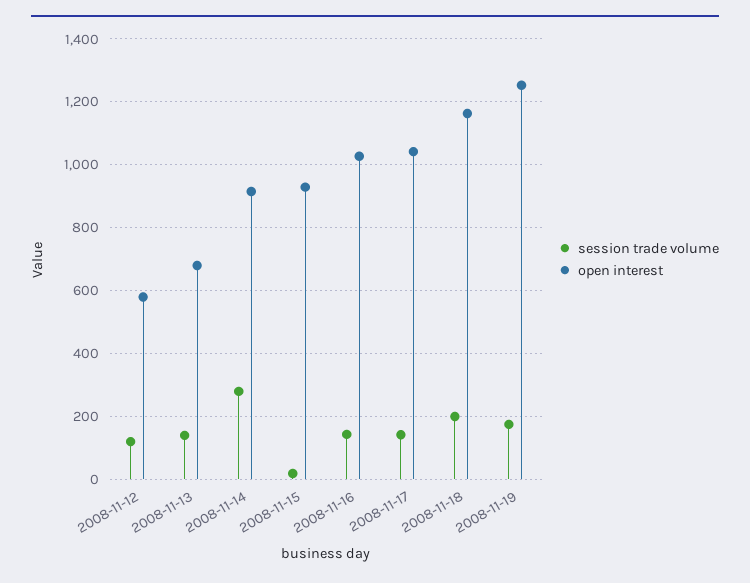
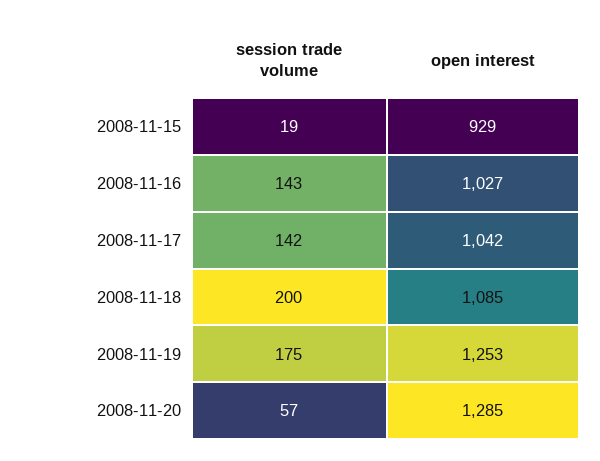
session trade volume, 2008-11-12: 120 -> none
open interest, 2008-11-12: 580 -> none
session trade volume, 2008-11-13: 140 -> none
open interest, 2008-11-13: 680 -> none
session trade volume, 2008-11-14: 280 -> none
open interest, 2008-11-14: 920 -> none
open interest, 2008-11-18: 1160 -> 1085
session trade volume, 2008-11-20: none -> 57
open interest, 2008-11-20: none -> 1285

